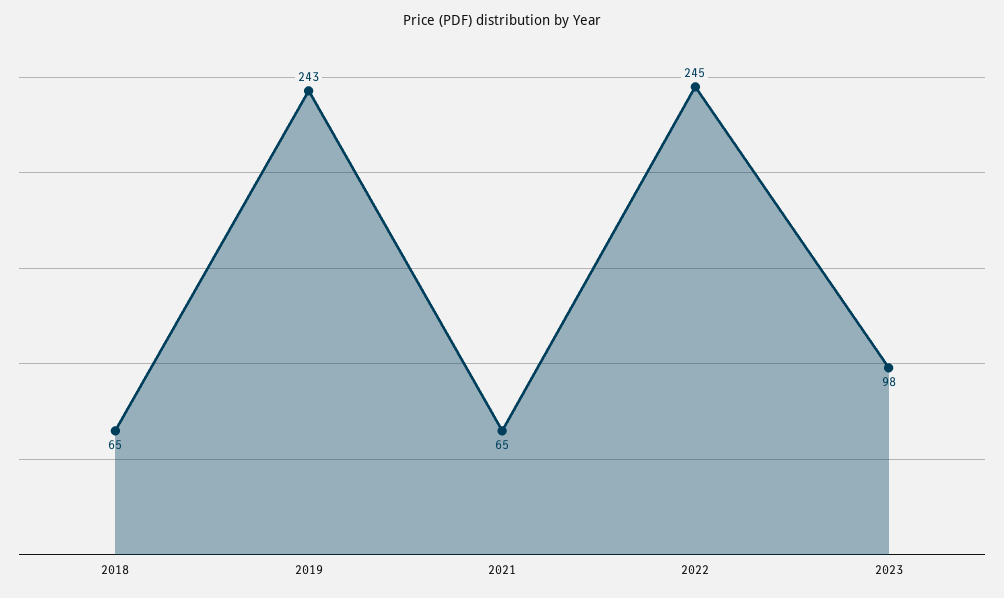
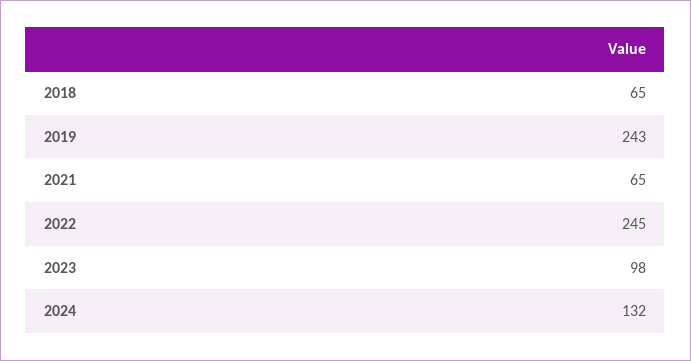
2024: none -> 132

